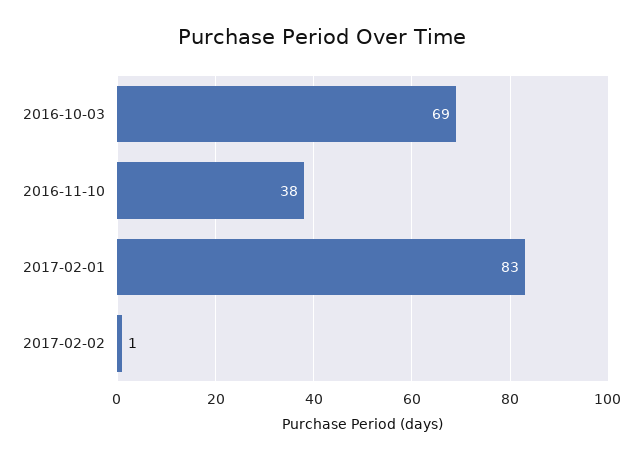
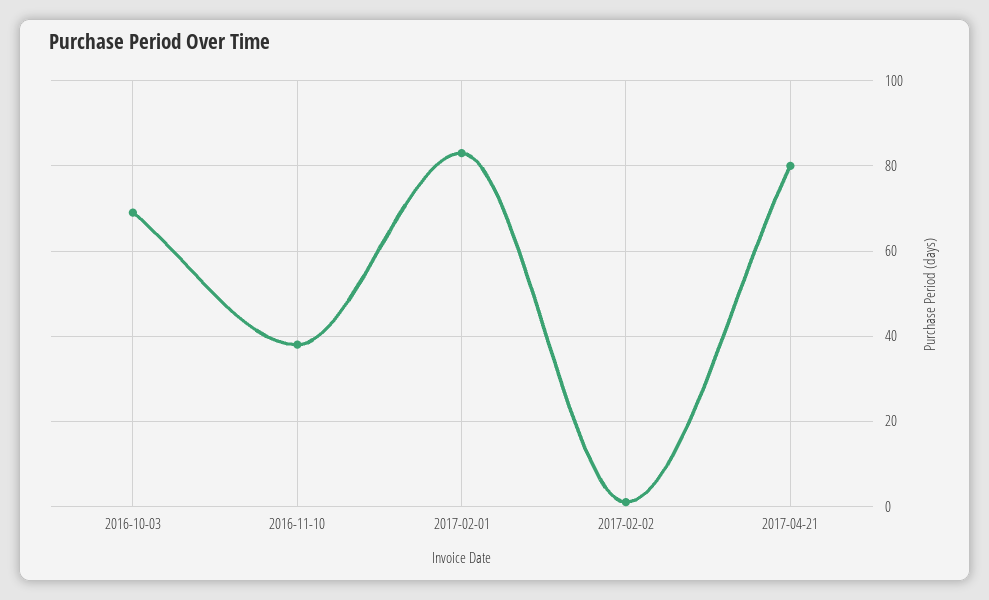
2017-04-21: none -> 80

